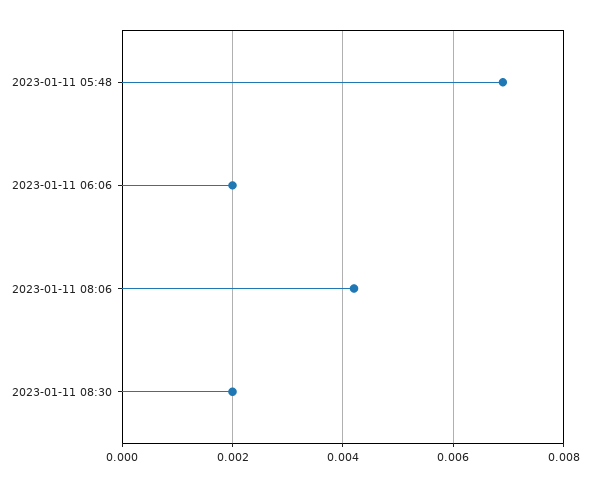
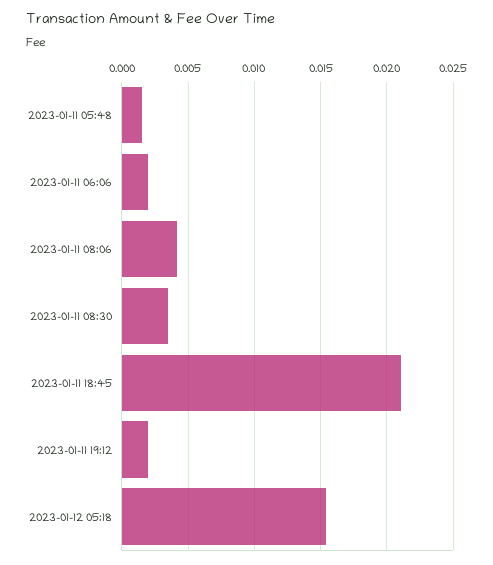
2023-01-11 05:48: 0.007 -> 0.0015
2023-01-11 08:30: 0.002 -> 0.0035
2023-01-11 18:45: none -> 0.021
2023-01-11 19:12: none -> 0.002
2023-01-12 05:18: none -> 0.0155

